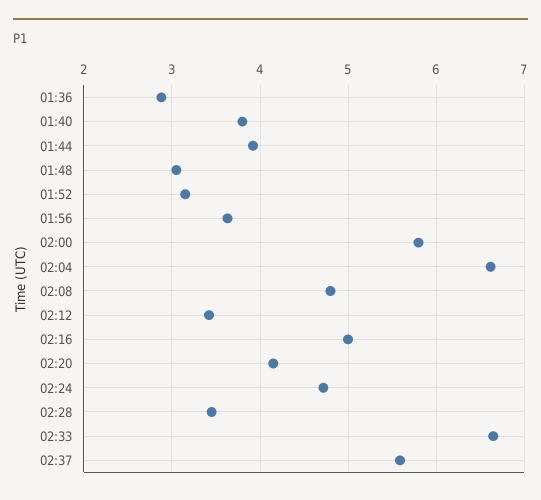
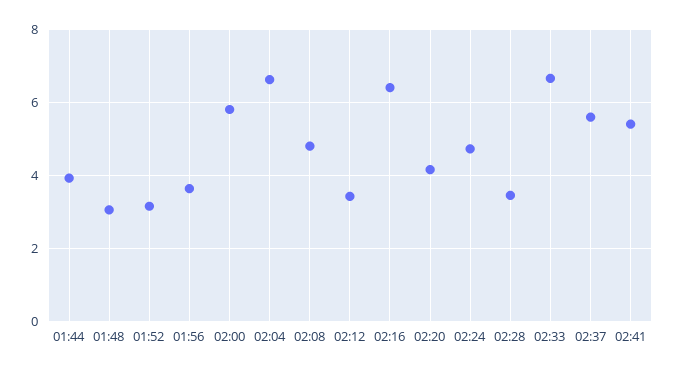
01:36: 2.9 -> none
01:40: 3.8 -> none
02:16: 5 -> 6.4
02:41: none -> 5.4

